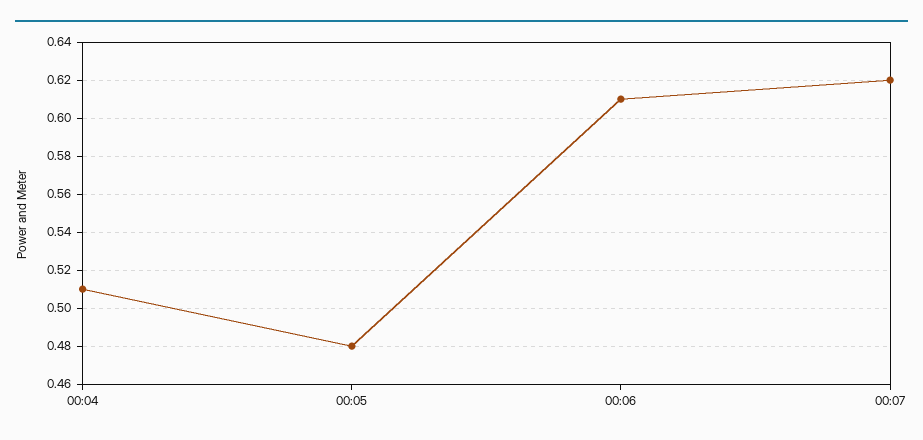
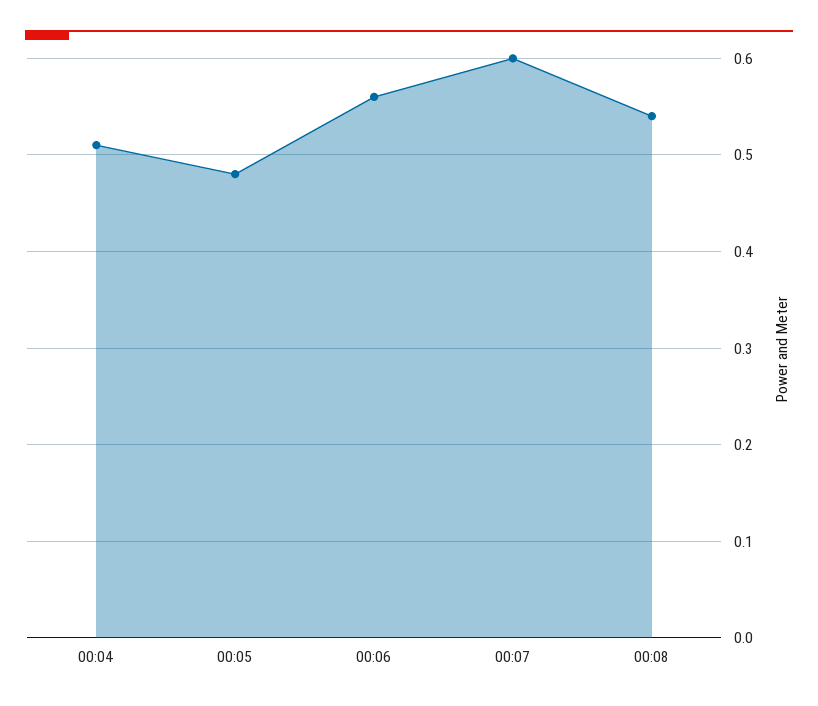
00:06: 0.61 -> 0.56
00:07: 0.62 -> 0.6
00:08: none -> 0.54

